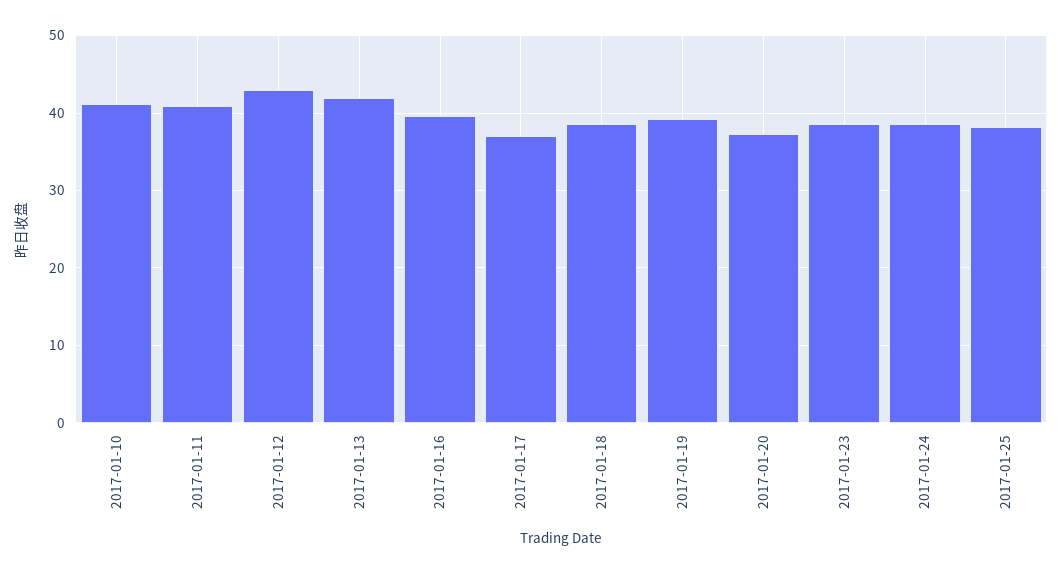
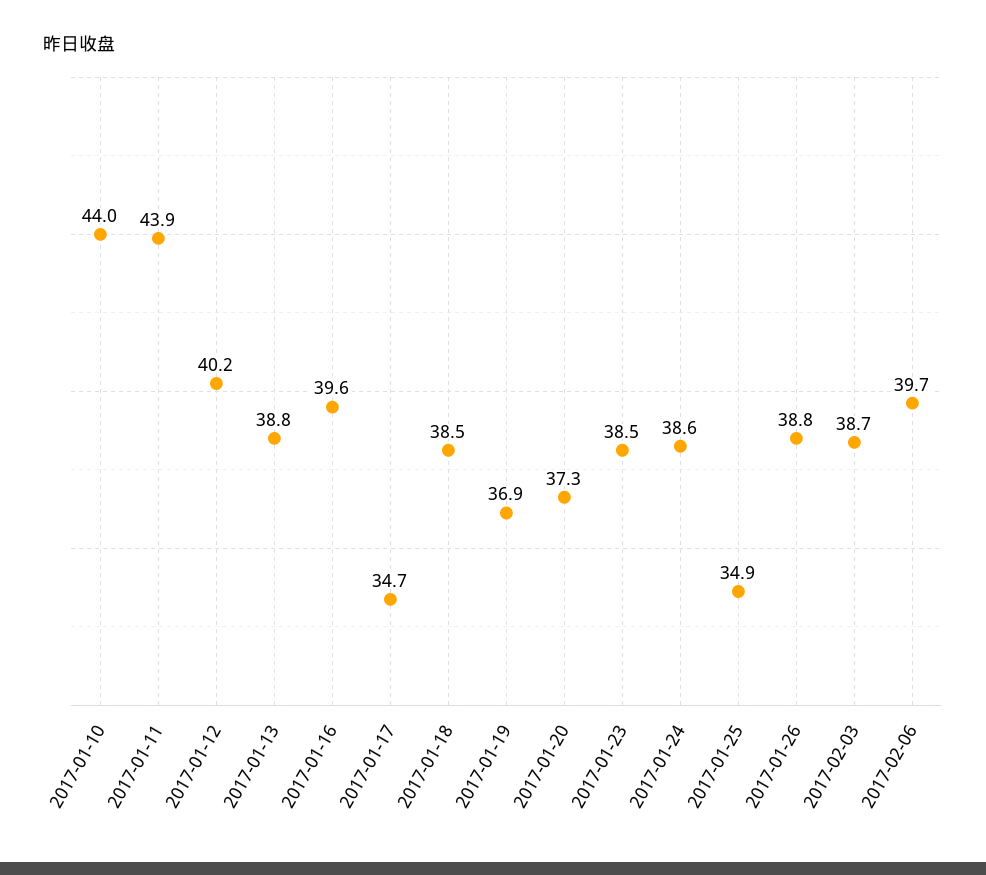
2017-01-10: 41 -> 44
2017-01-11: 41 -> 43.9
2017-01-12: 43 -> 40.2
2017-01-13: 42 -> 38.8
2017-01-17: 37 -> 34.7
2017-01-19: 39 -> 36.9
2017-01-25: 38 -> 34.9
2017-01-26: none -> 38.8
2017-02-03: none -> 38.7
2017-02-06: none -> 39.7

